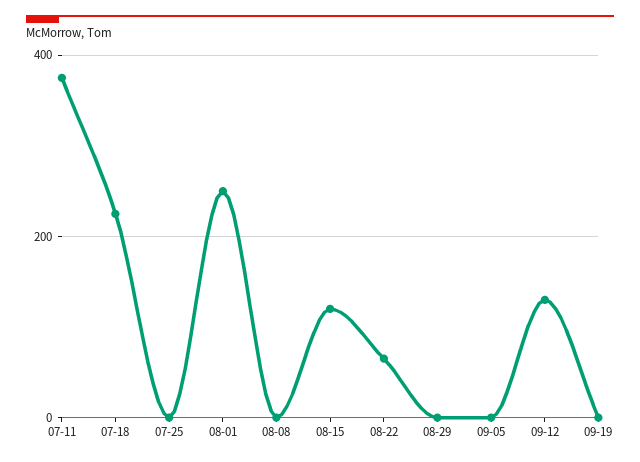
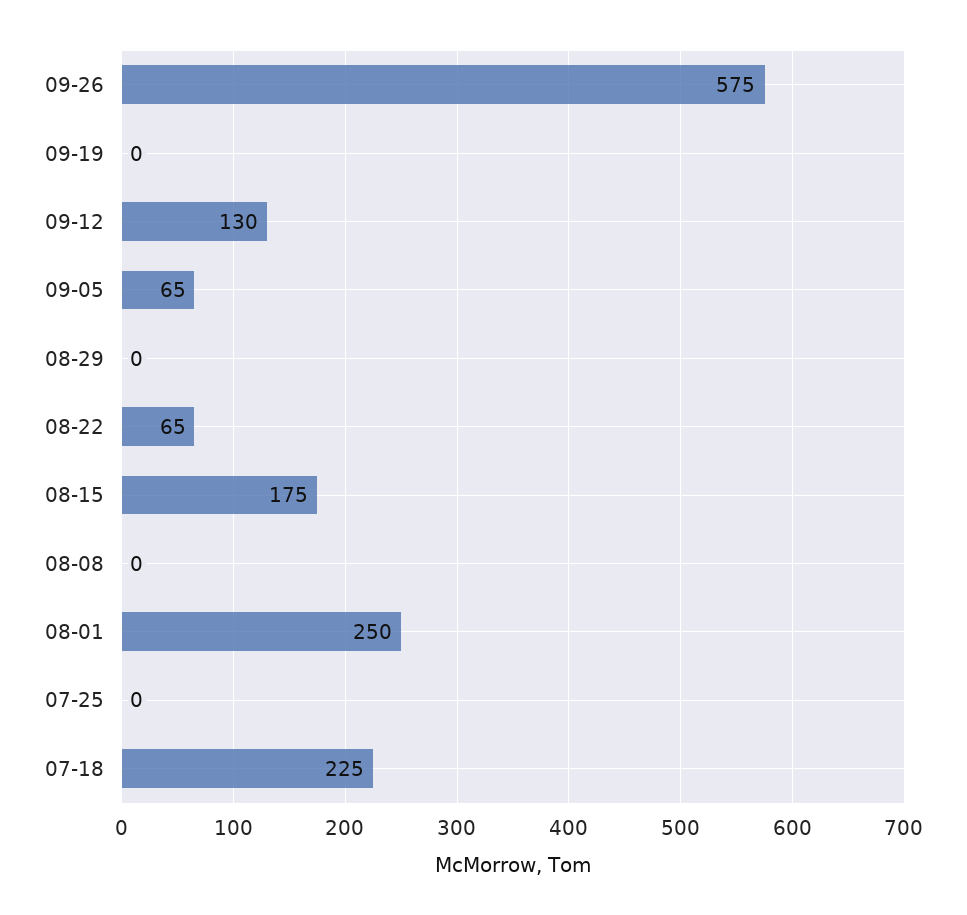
07-11: 380 -> none
08-15: 120 -> 175
09-05: 0 -> 65
09-26: none -> 575

